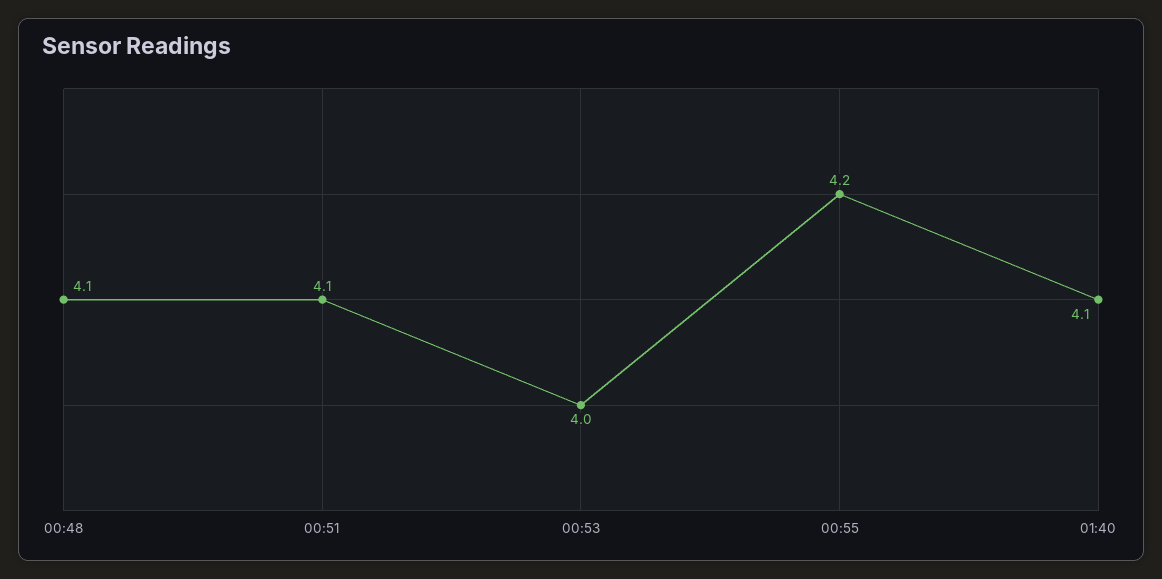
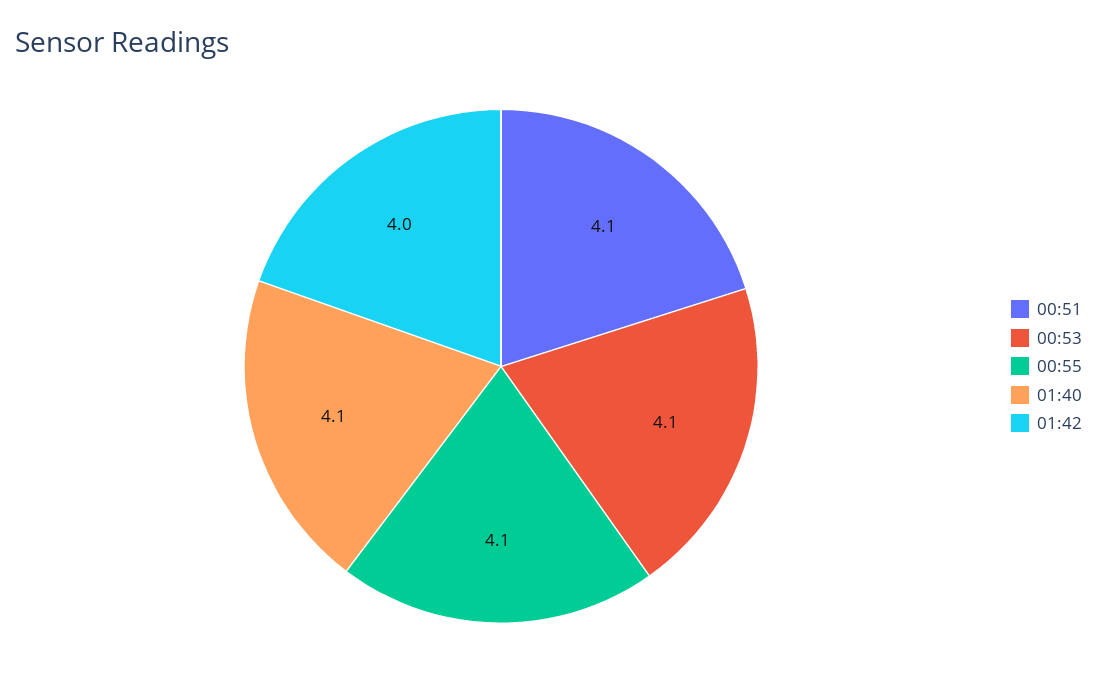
00:48: 4.1 -> none
00:53: 4 -> 4.1
00:55: 4.2 -> 4.1
01:42: none -> 4

